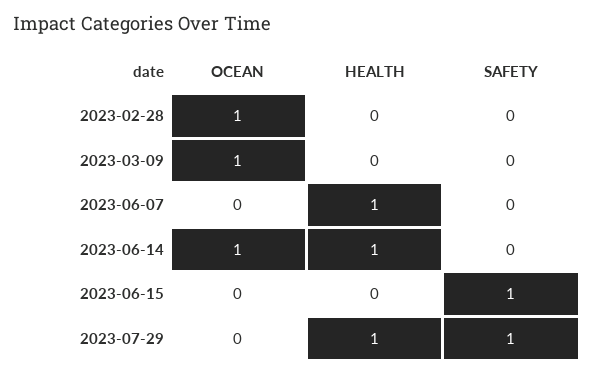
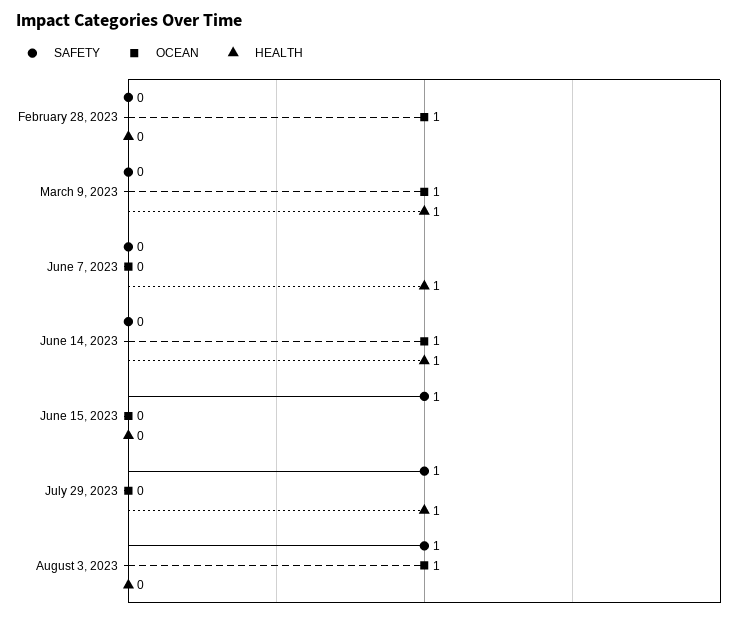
HEALTH, 2023-03-09: 0 -> 1
SAFETY, August 3, 2023: none -> 1
OCEAN, August 3, 2023: none -> 1
HEALTH, August 3, 2023: none -> 0

